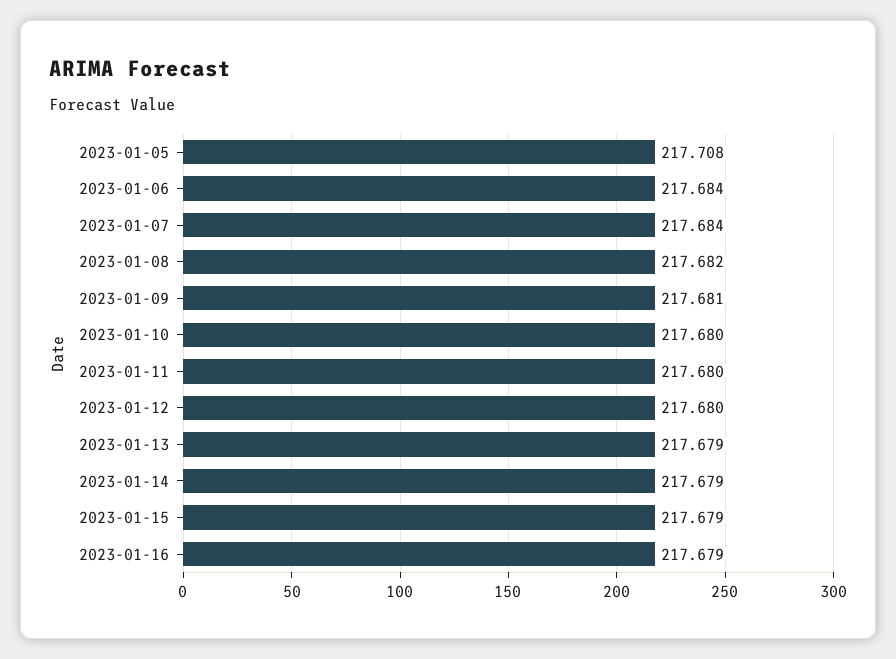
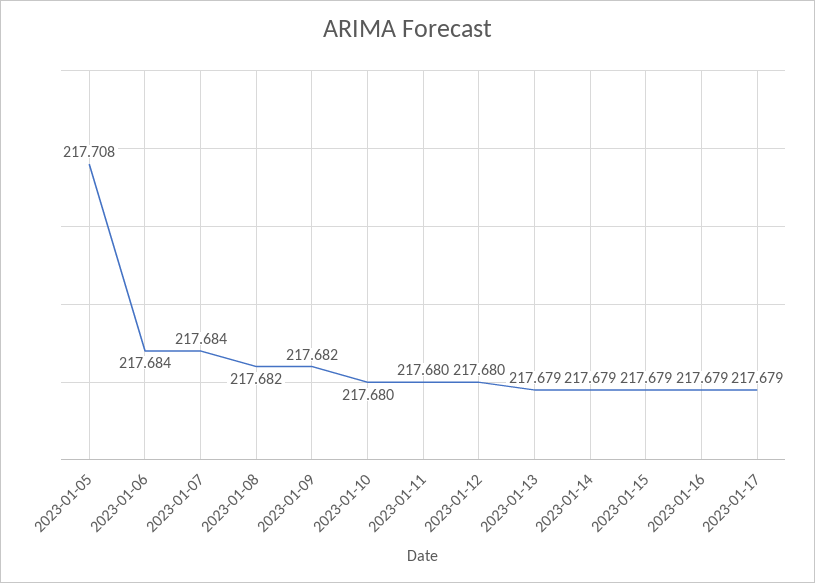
2023-01-09: 217.681 -> 217.682
2023-01-17: none -> 217.679

